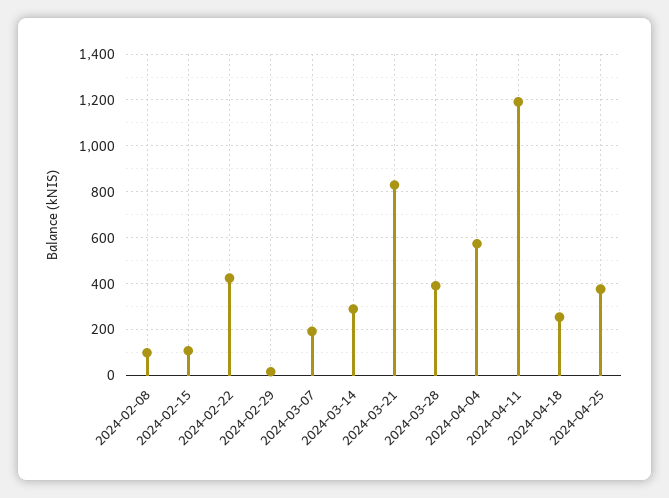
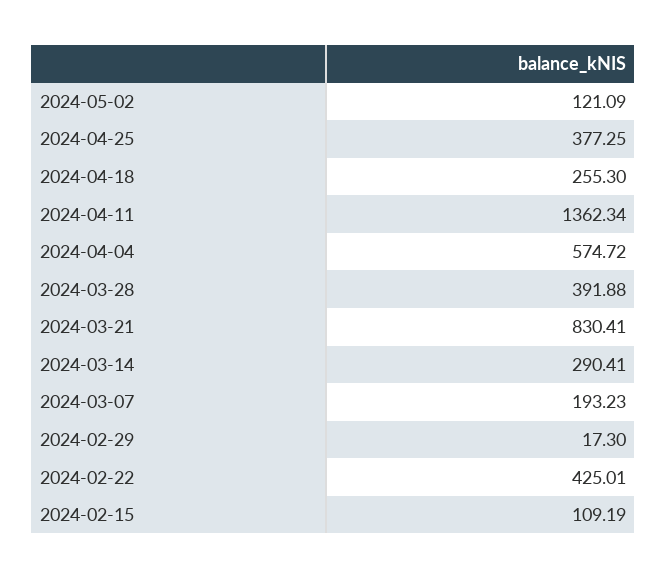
2024-02-08: 100 -> none
2024-04-11: 1200 -> 1362.34
2024-05-02: none -> 121.09

